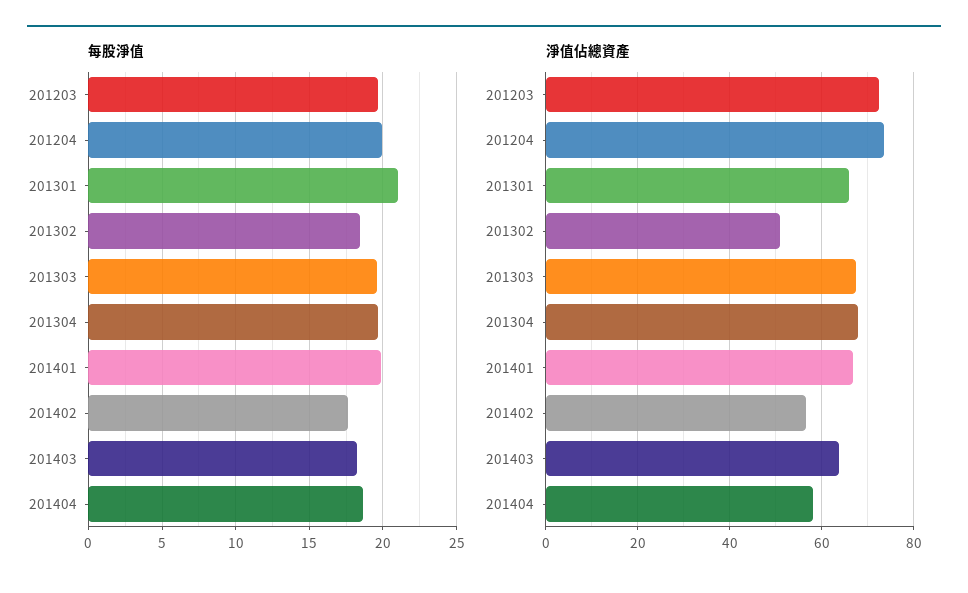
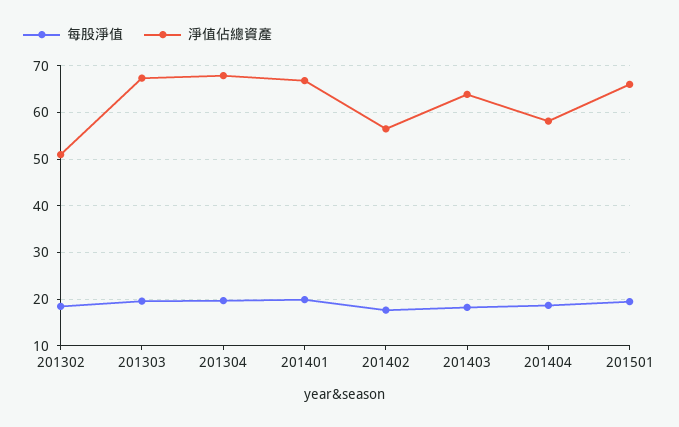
每股淨值, 201203: 19.5 -> none
每股淨值, 201204: 20 -> none
每股淨值, 201301: 21 -> none
淨值佔總資產, 201203: 72 -> none
淨值佔總資產, 201204: 74 -> none
淨值佔總資產, 201301: 66 -> none
每股淨值, 201501: none -> 20
淨值佔總資產, 201501: none -> 66

